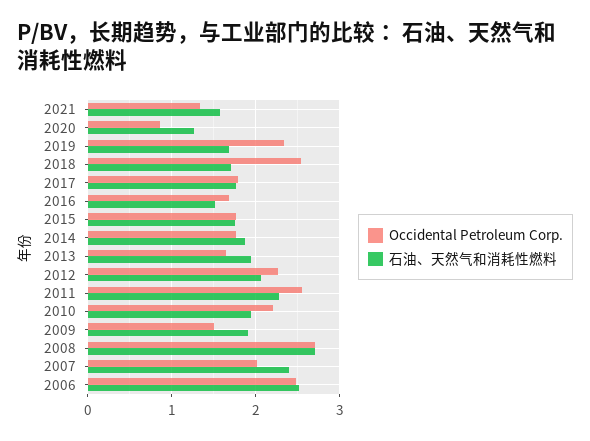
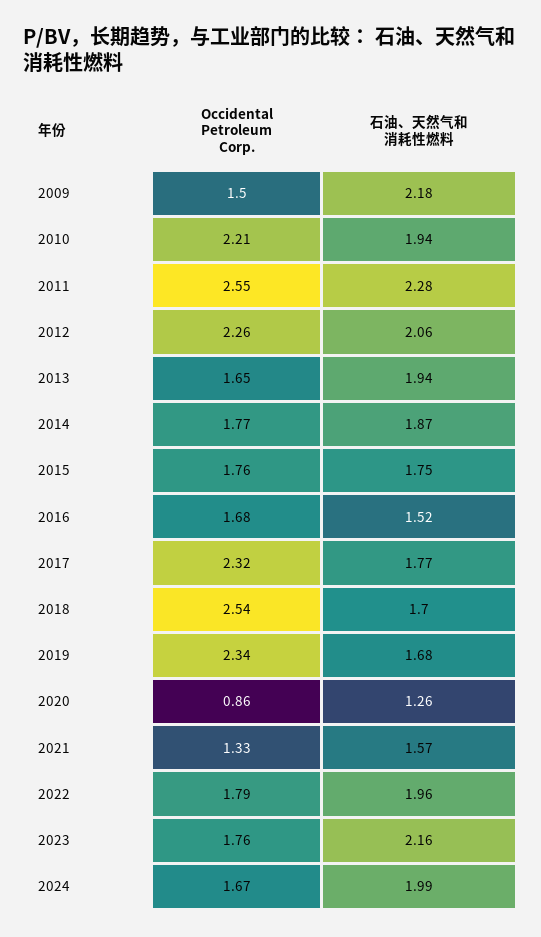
Occidental Petroleum Corp., 2017: 1.8 -> 2.32
石油、天然气和消耗性燃料, 2009: 1.9 -> 2.18
Occidental Petroleum Corp., 2008: 2.7 -> none
石油、天然气和消耗性燃料, 2008: 2.7 -> none
Occidental Petroleum Corp., 2007: 2 -> none
石油、天然气和消耗性燃料, 2007: 2.4 -> none
Occidental Petroleum Corp., 2006: 2.5 -> none
石油、天然气和消耗性燃料, 2006: 2.5 -> none
Occidental Petroleum Corp., 2022: none -> 1.79
石油、天然气和消耗性燃料, 2022: none -> 1.96
Occidental Petroleum Corp., 2023: none -> 1.76
石油、天然气和消耗性燃料, 2023: none -> 2.16
Occidental Petroleum Corp., 2024: none -> 1.67
石油、天然气和消耗性燃料, 2024: none -> 1.99

